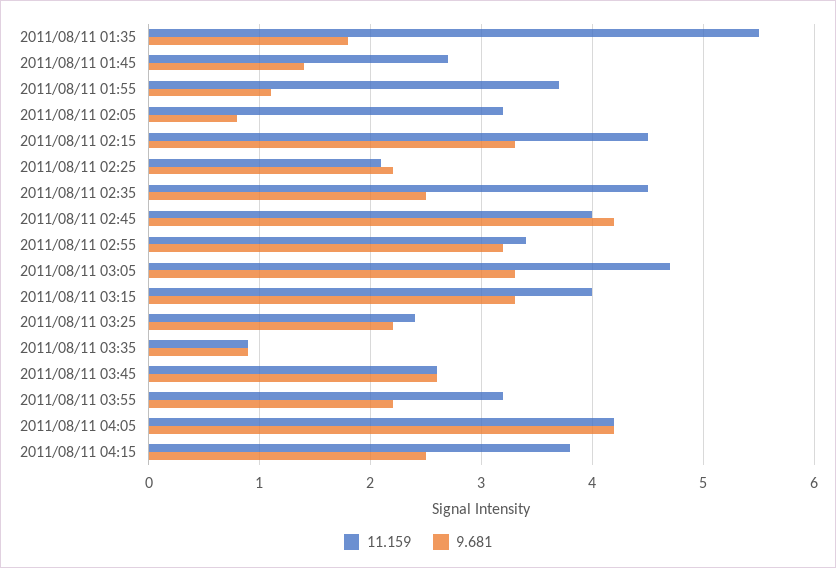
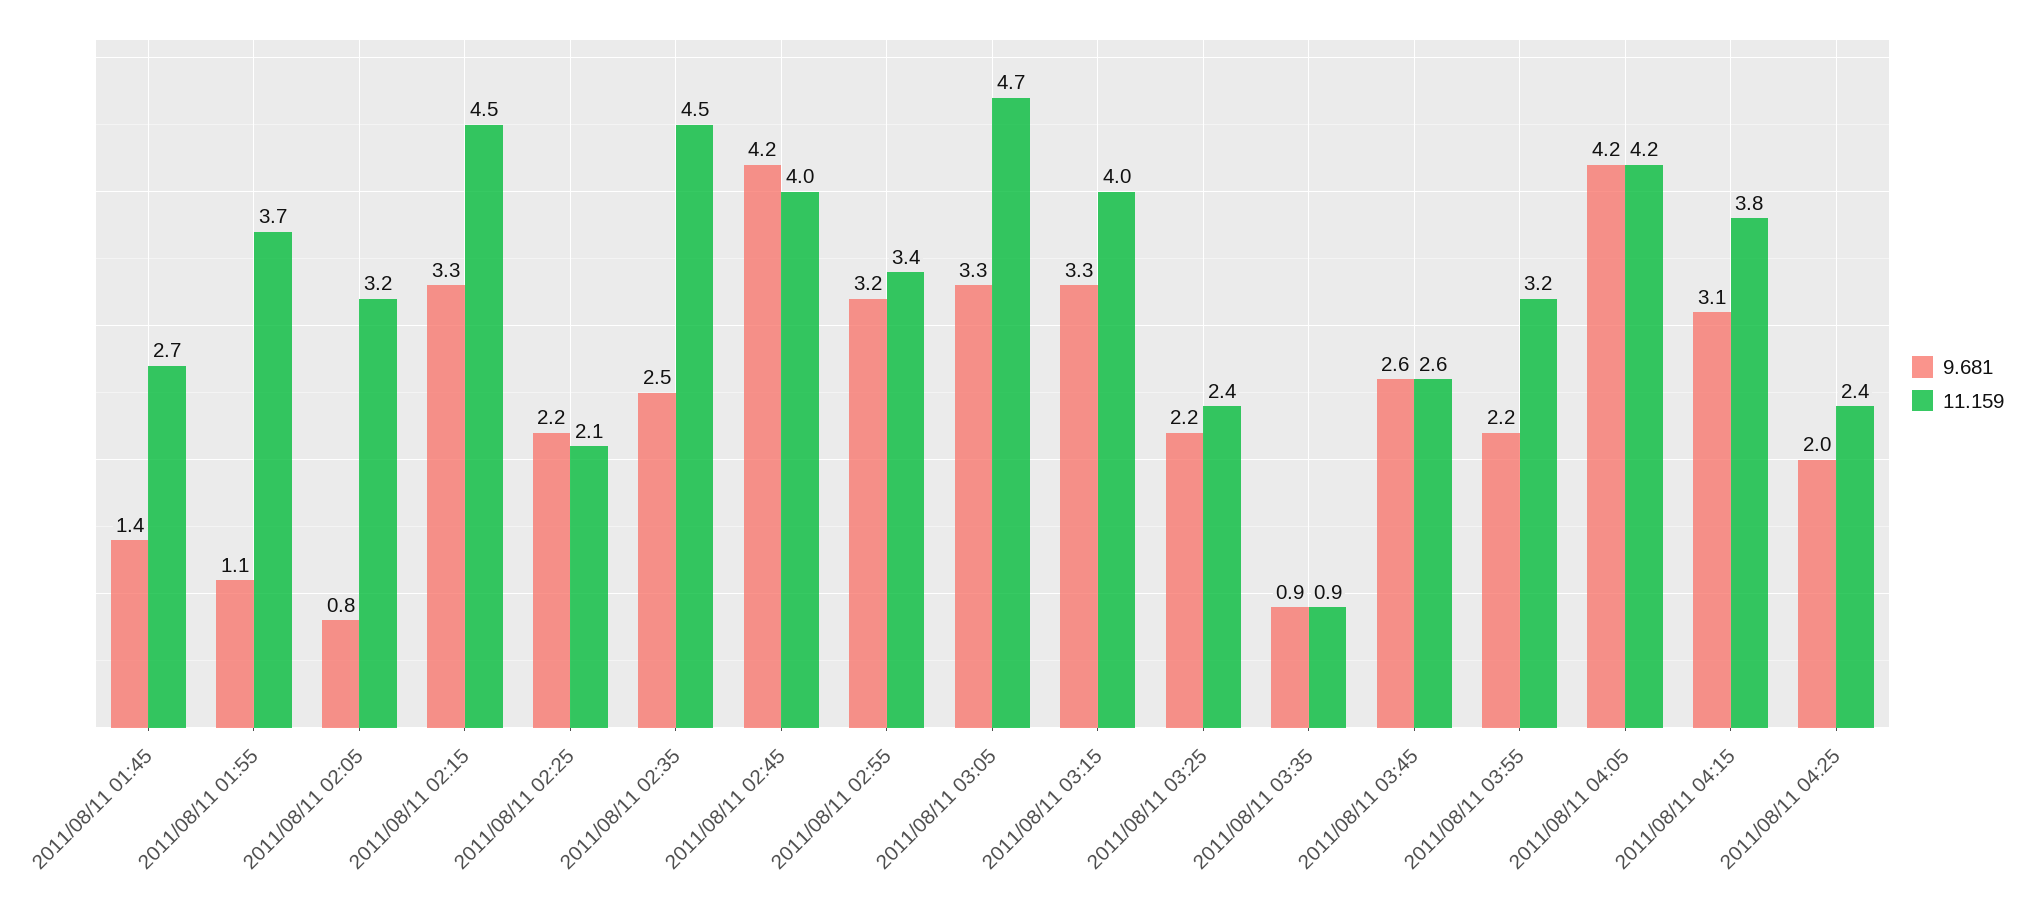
11.159, 2011/08/11 01:35: 5.5 -> none
9.681, 2011/08/11 01:35: 1.8 -> none
9.681, 2011/08/11 04:15: 2.5 -> 3.1
9.681, 2011/08/11 04:25: none -> 2
11.159, 2011/08/11 04:25: none -> 2.4

